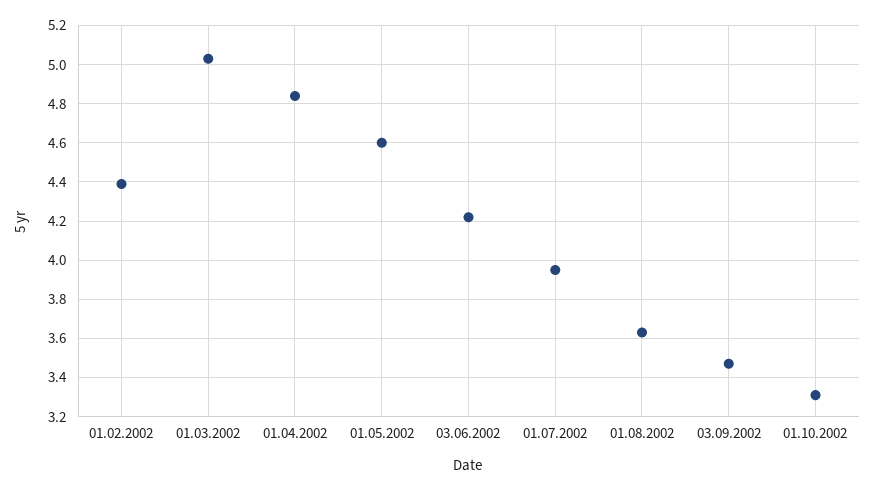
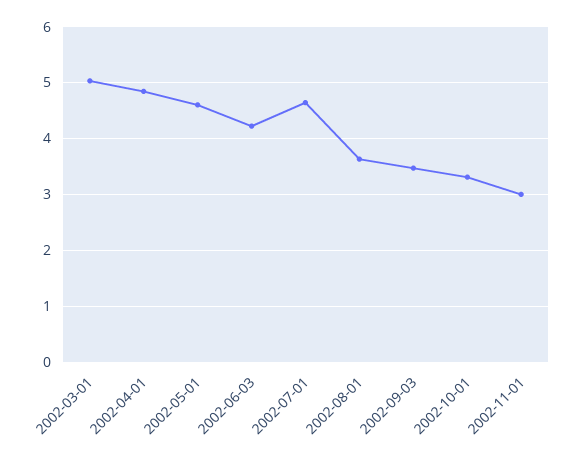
01.02.2002: 4.4 -> none
01.07.2002: 3.95 -> 4.6
2002-11-01: none -> 3

